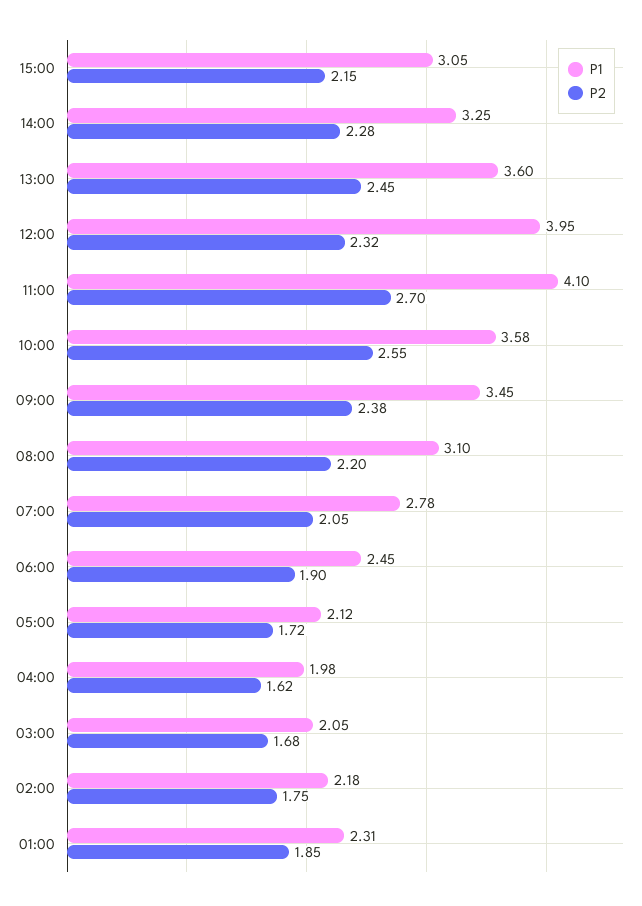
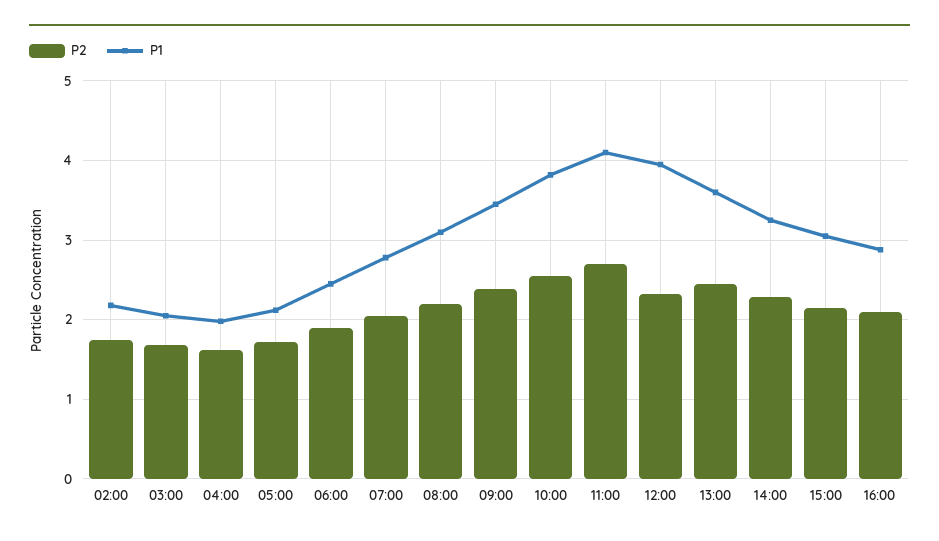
P1, 10:00: 3.58 -> 3.8
P1, 01:00: 2.31 -> none
P2, 01:00: 1.85 -> none
P2, 16:00: none -> 2.1
P1, 16:00: none -> 2.9

